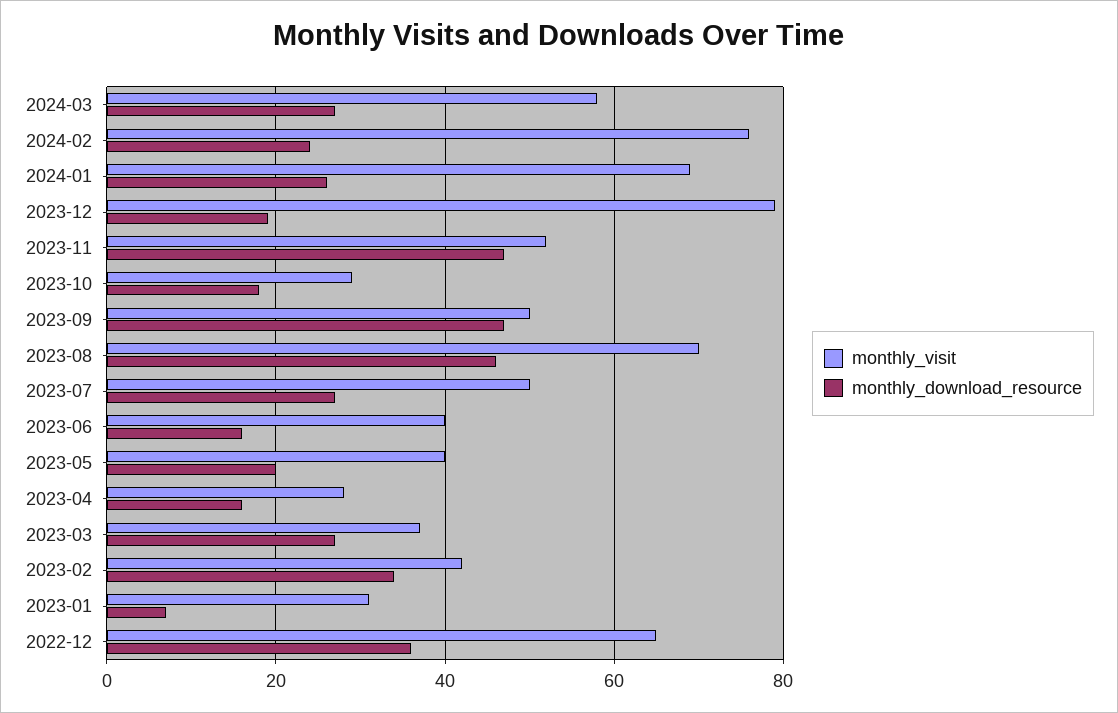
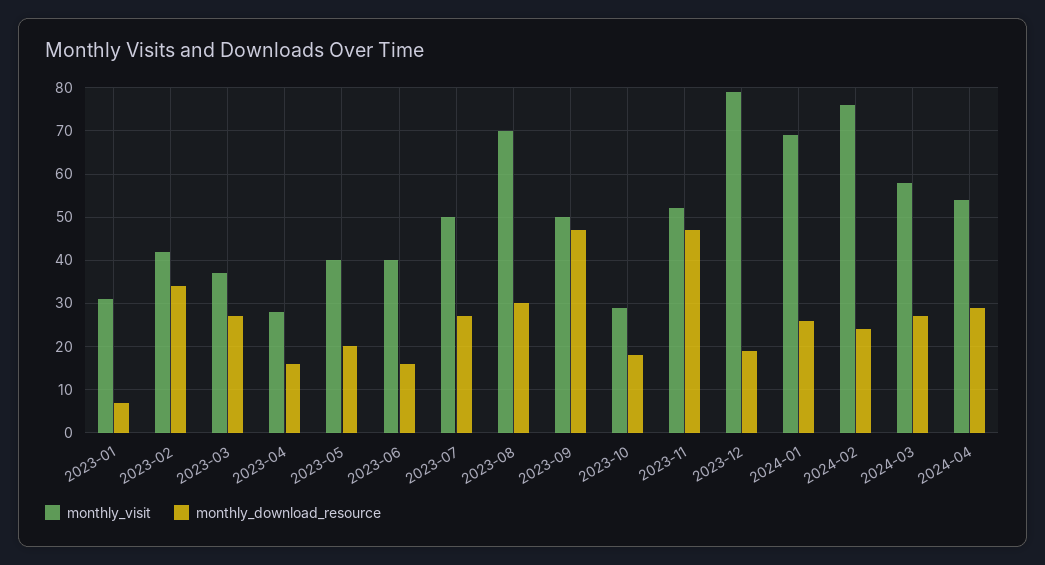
monthly_download_resource, 2023-08: 45 -> 30
monthly_visit, 2022-12: 65 -> none
monthly_download_resource, 2022-12: 35 -> none
monthly_visit, 2024-04: none -> 55
monthly_download_resource, 2024-04: none -> 30

